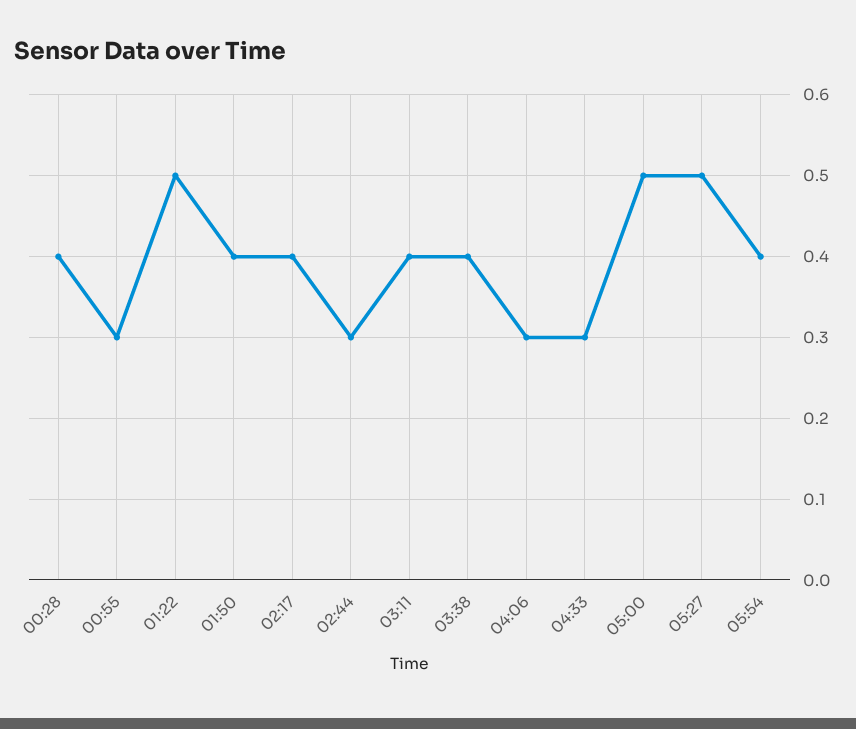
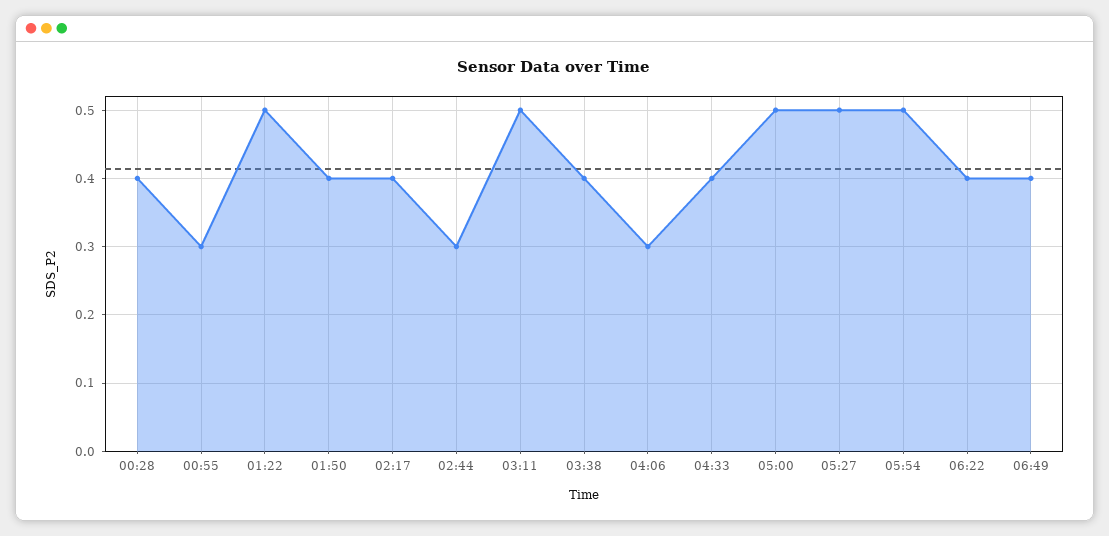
03:11: 0.4 -> 0.5
04:33: 0.3 -> 0.4
05:54: 0.4 -> 0.5
06:22: none -> 0.4
06:49: none -> 0.4

